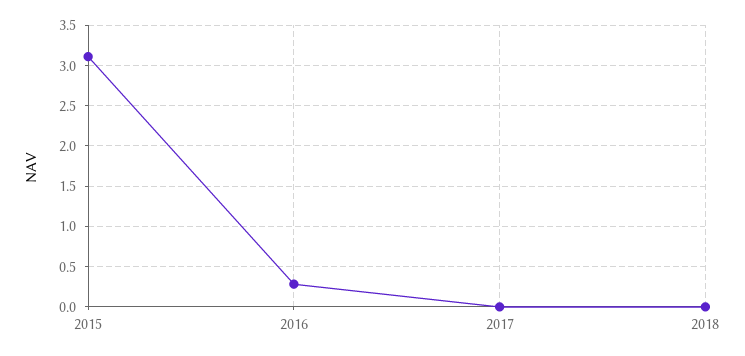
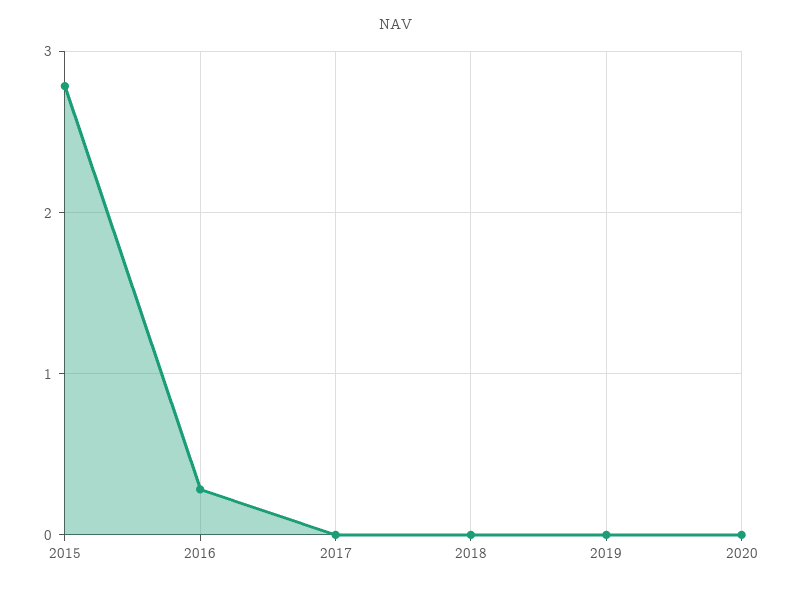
2015: 3.1 -> 2.8
2019: none -> 0
2020: none -> 0

